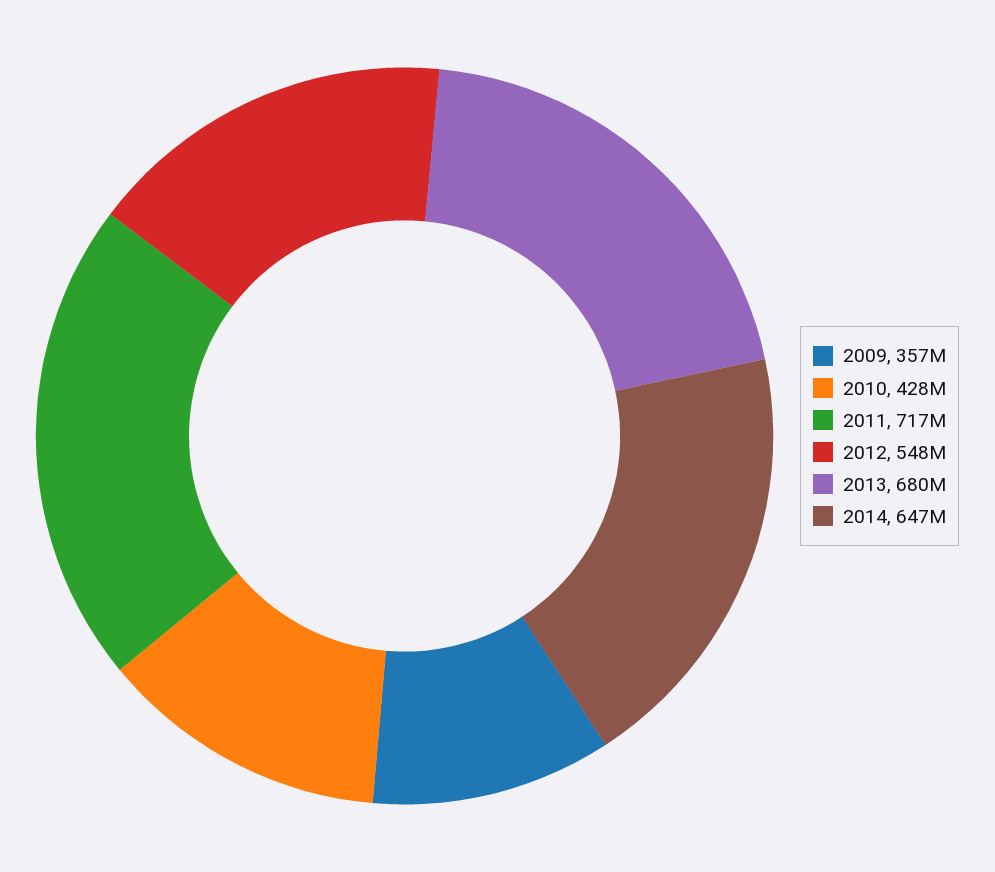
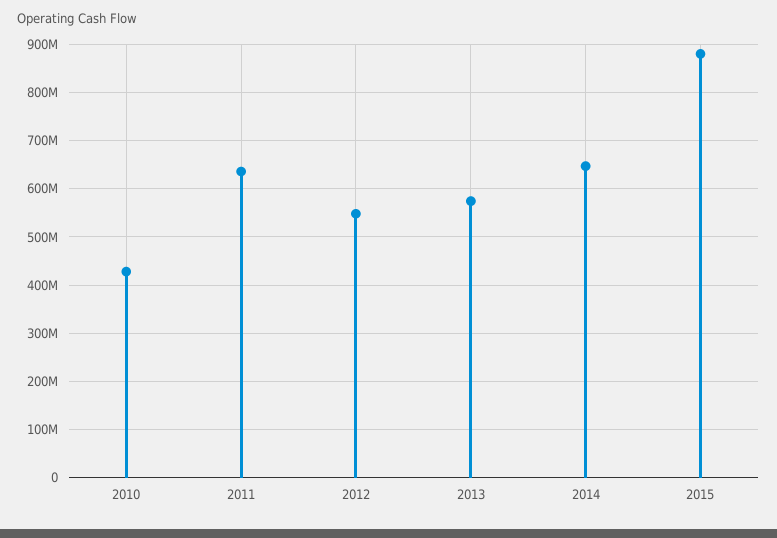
2009: 357000000 -> none
2011: 717000000 -> 640000000
2013: 680000000 -> 580000000
2015: none -> 880000000

